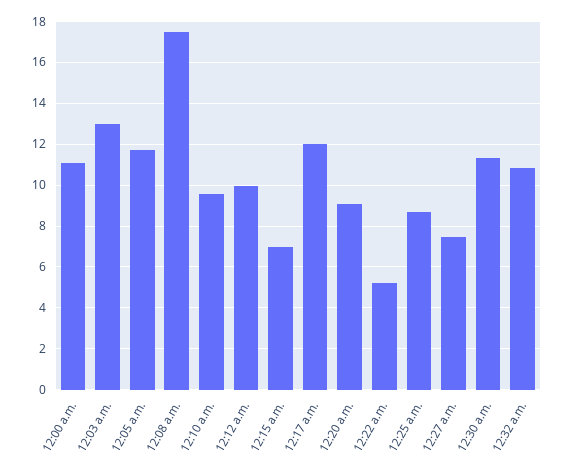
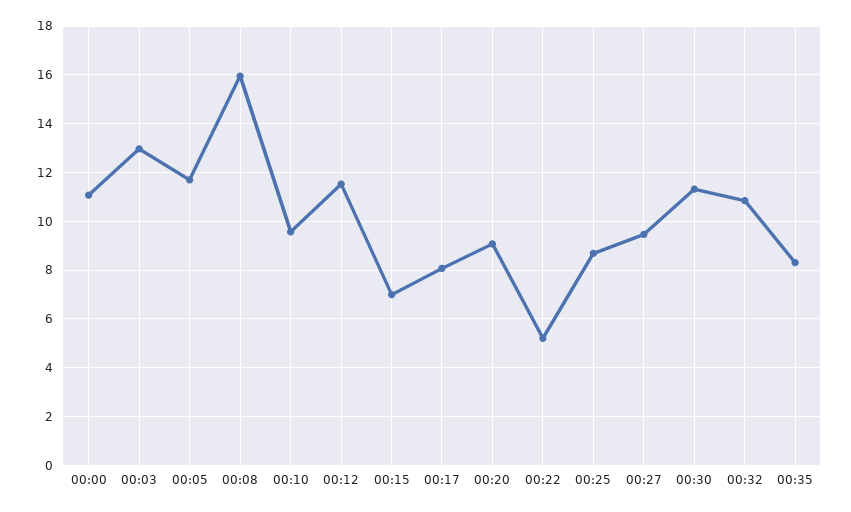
12:08 a.m.: 17.5 -> 16
12:12 a.m.: 10 -> 11.5
12:17 a.m.: 12 -> 8
12:27 a.m.: 7.5 -> 9.5
00:35: none -> 8.25

